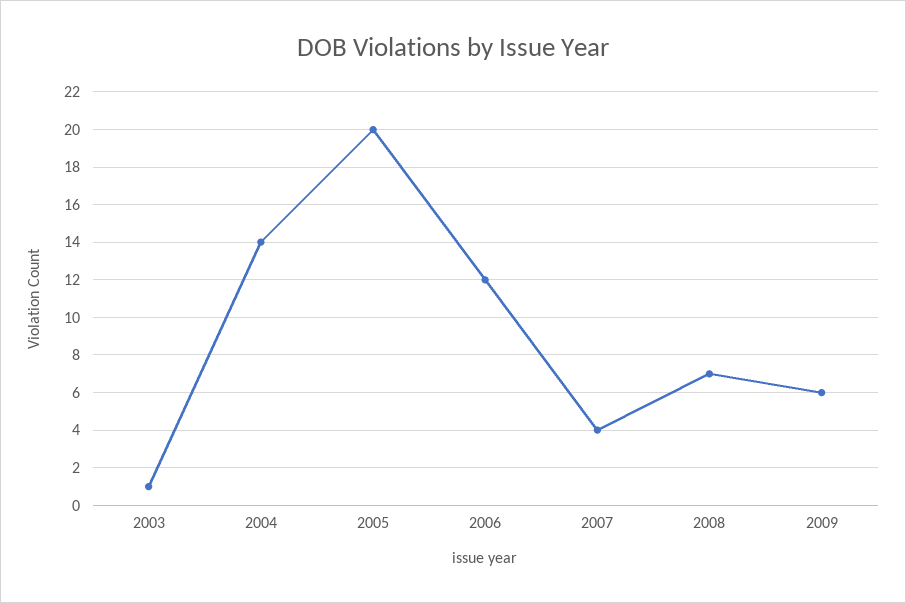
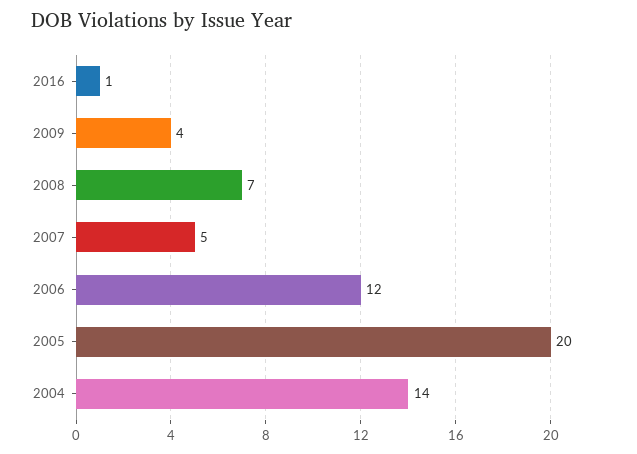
2003: 1 -> none
2007: 4 -> 5
2009: 6 -> 4
2016: none -> 1

